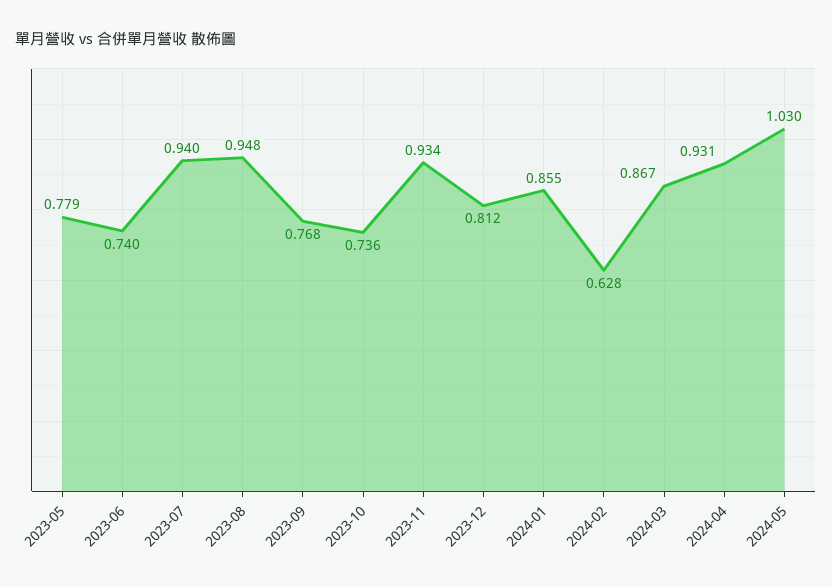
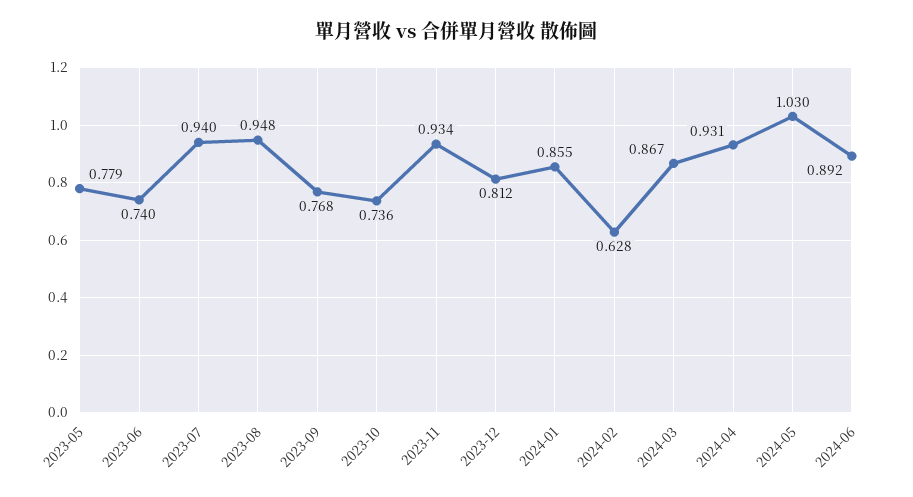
2024-06: none -> 0.892

